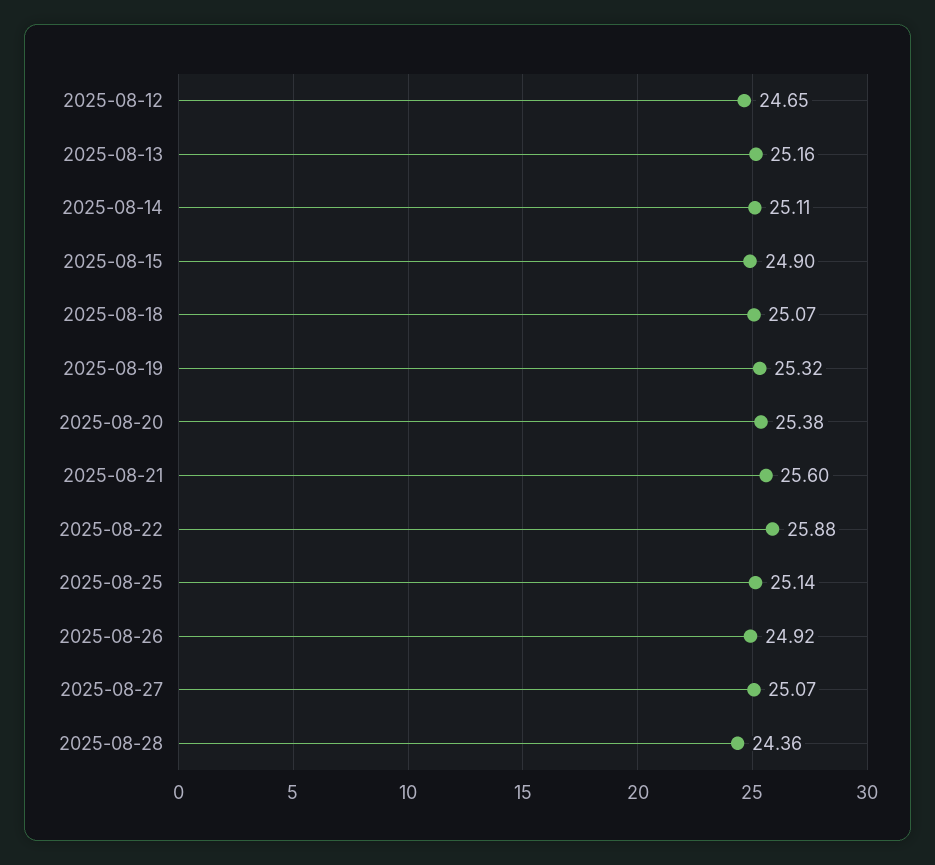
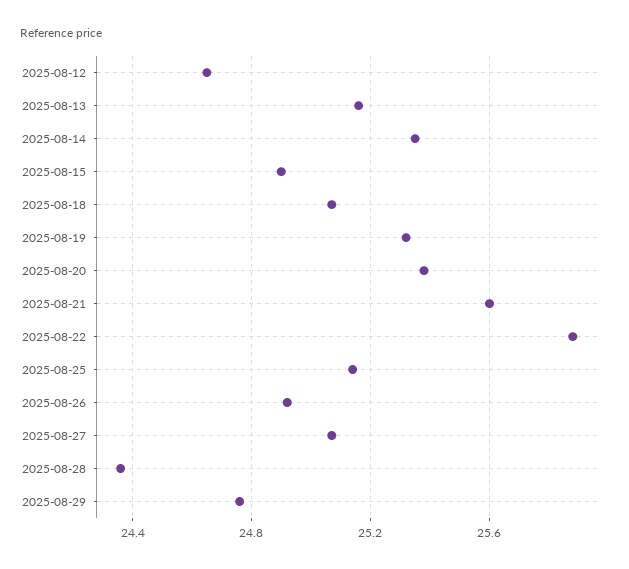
2025-08-14: 25.11 -> 25.35
2025-08-29: none -> 24.75

